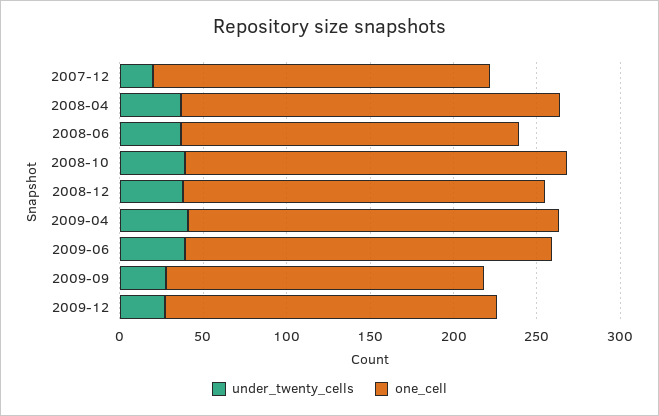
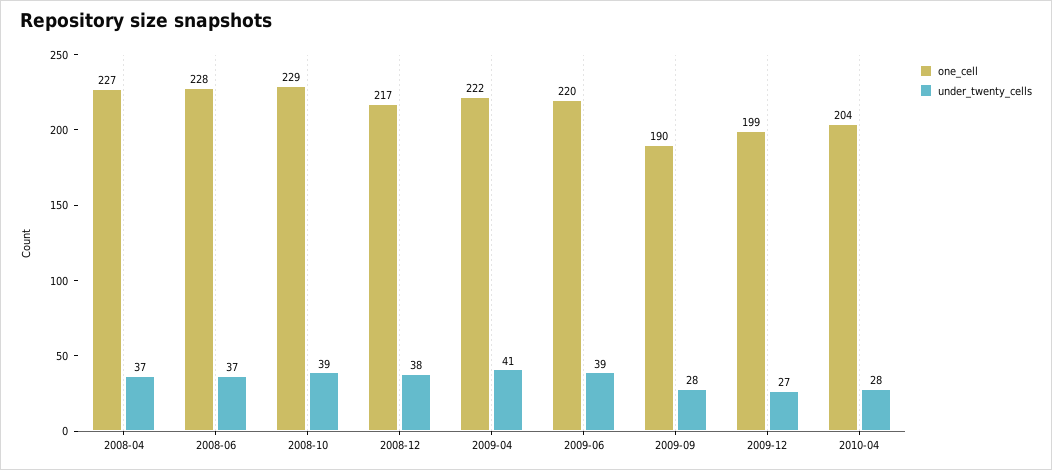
under_twenty_cells, 2007-12: 20 -> none
one_cell, 2007-12: 200 -> none
one_cell, 2008-06: 200 -> 228
one_cell, 2010-04: none -> 204
under_twenty_cells, 2010-04: none -> 28

